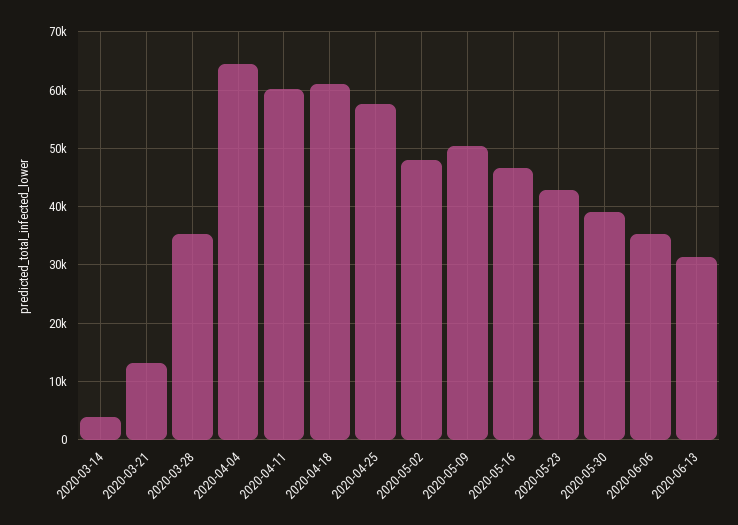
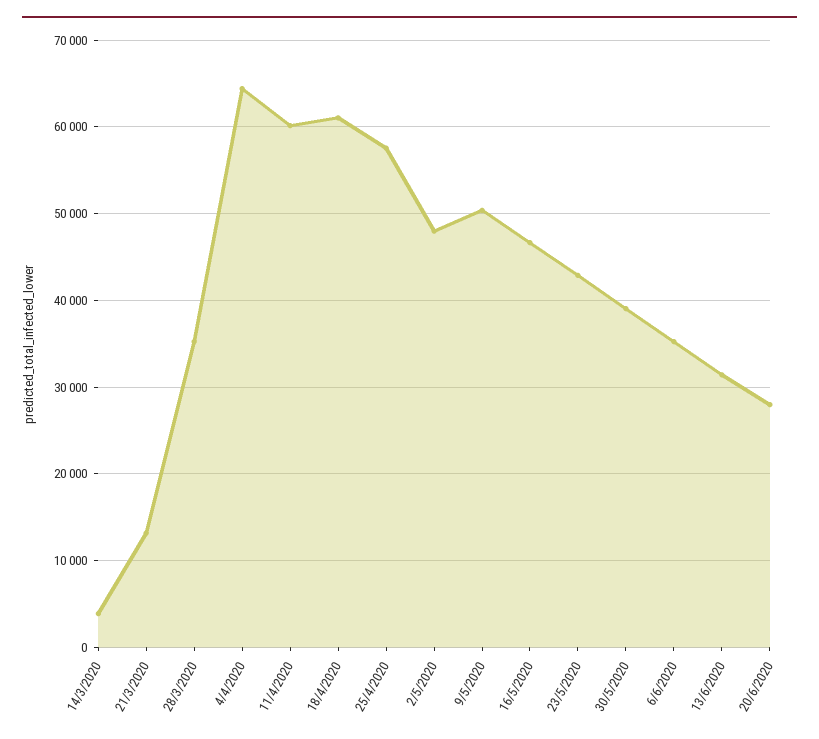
20/6/2020: none -> 28000

